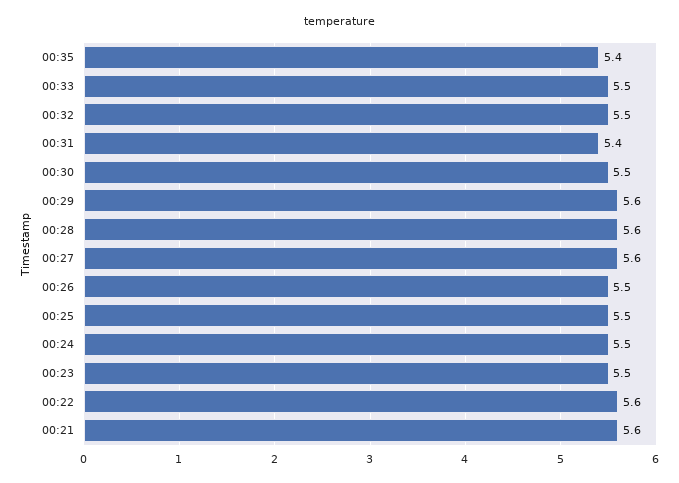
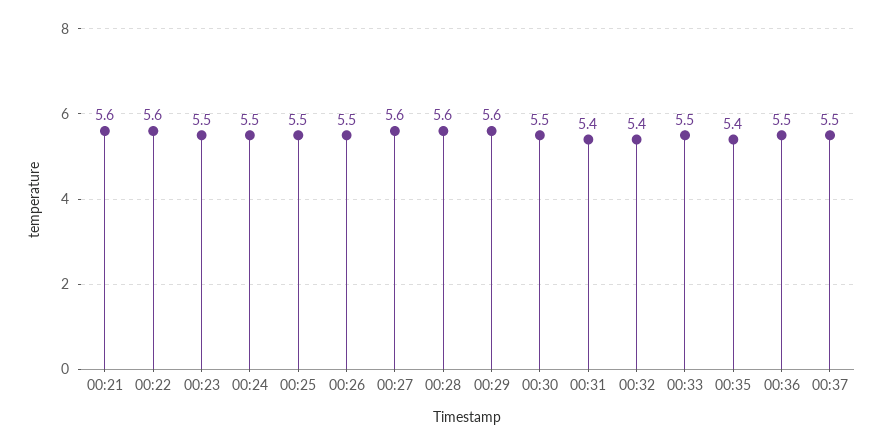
00:32: 5.5 -> 5.4
00:36: none -> 5.5
00:37: none -> 5.5

